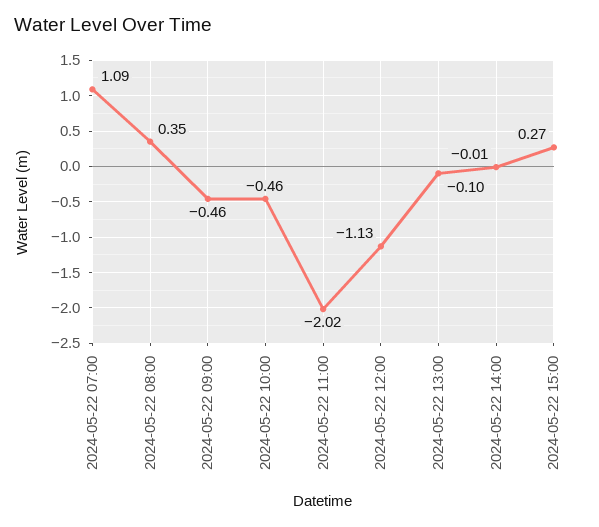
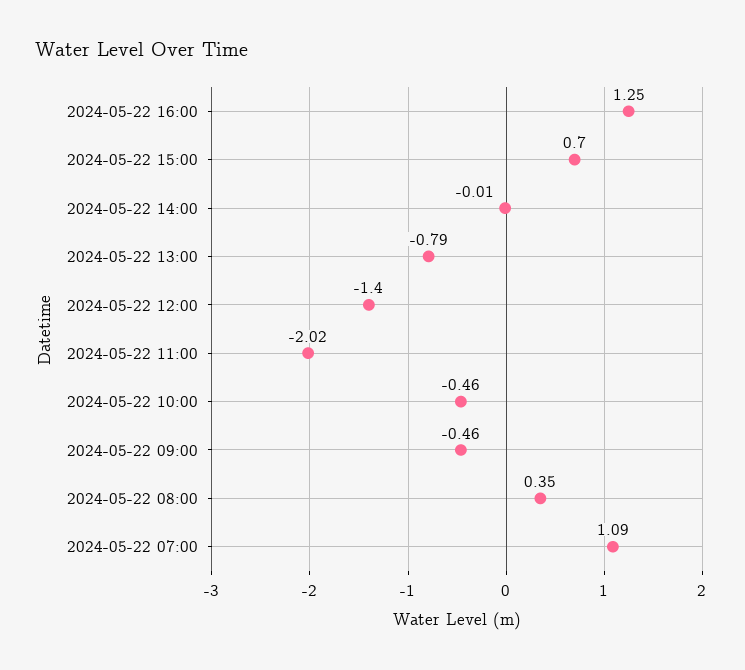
2024-05-22 12:00: -1.13 -> -1.4
2024-05-22 13:00: -0.1 -> -0.79
2024-05-22 15:00: 0.27 -> 0.7
2024-05-22 16:00: none -> 1.25

